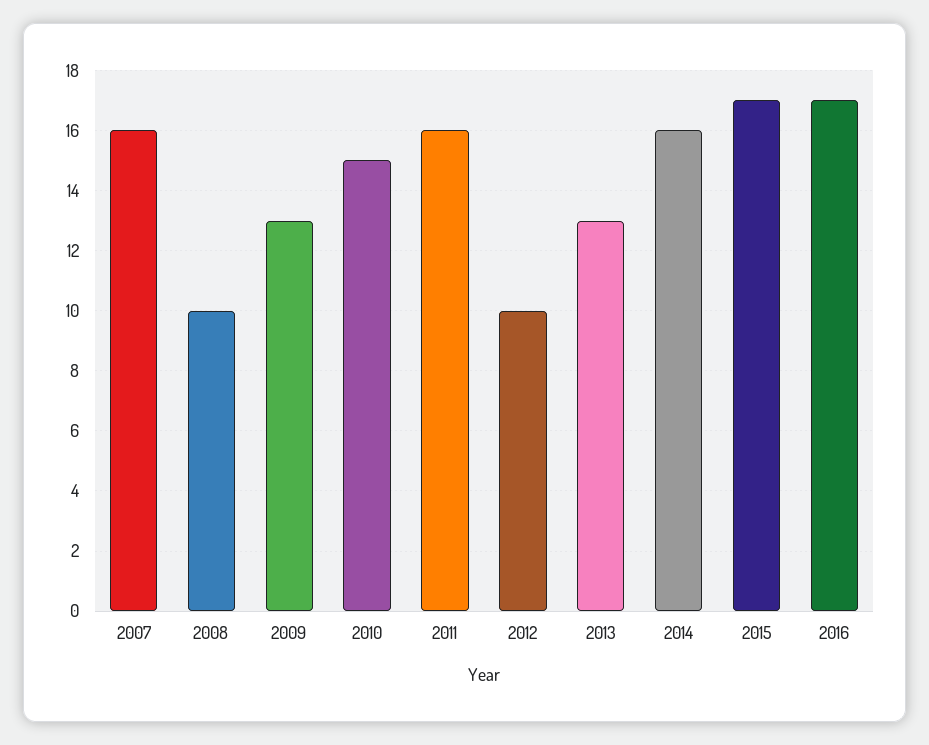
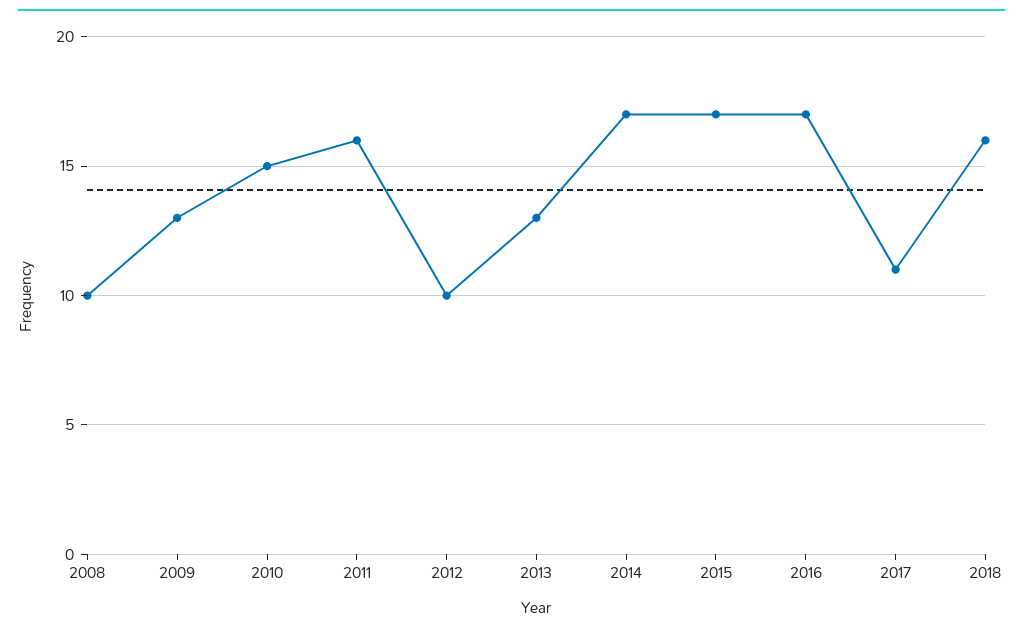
2007: 16 -> none
2014: 16 -> 17
2017: none -> 11
2018: none -> 16

